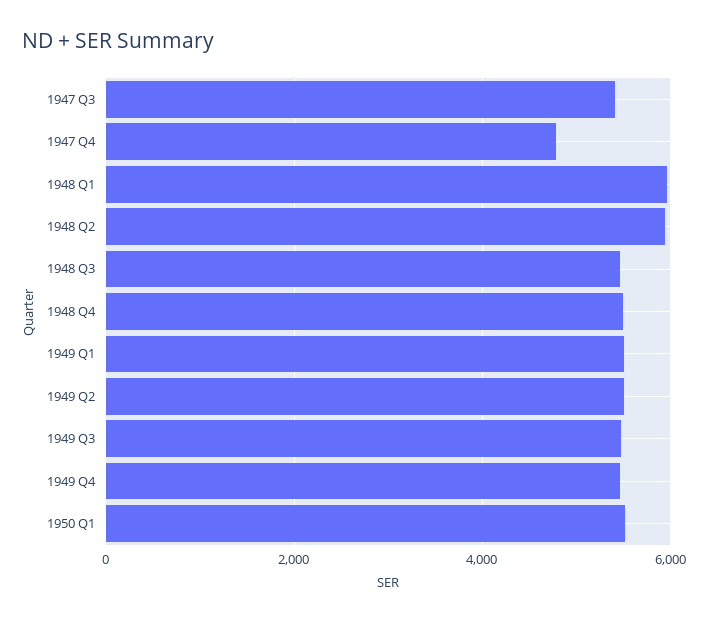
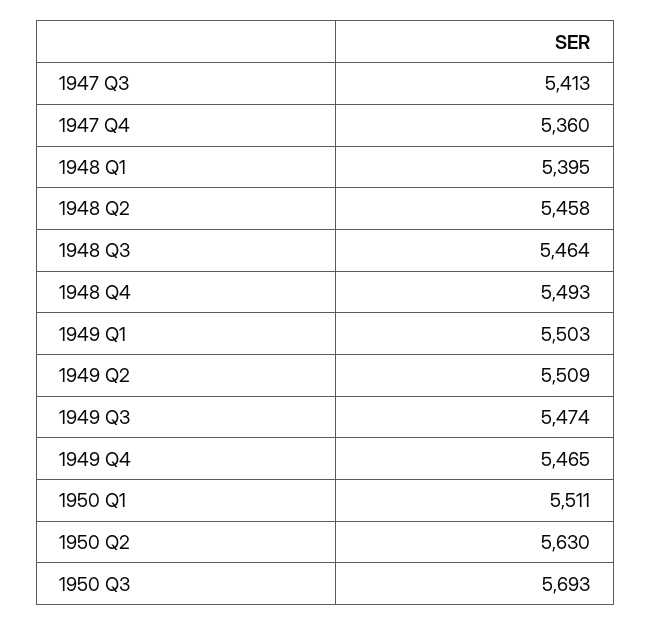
1947 Q4: 4800 -> 5360
1948 Q1: 6000 -> 5395
1948 Q2: 6000 -> 5458
1950 Q2: none -> 5630
1950 Q3: none -> 5693

